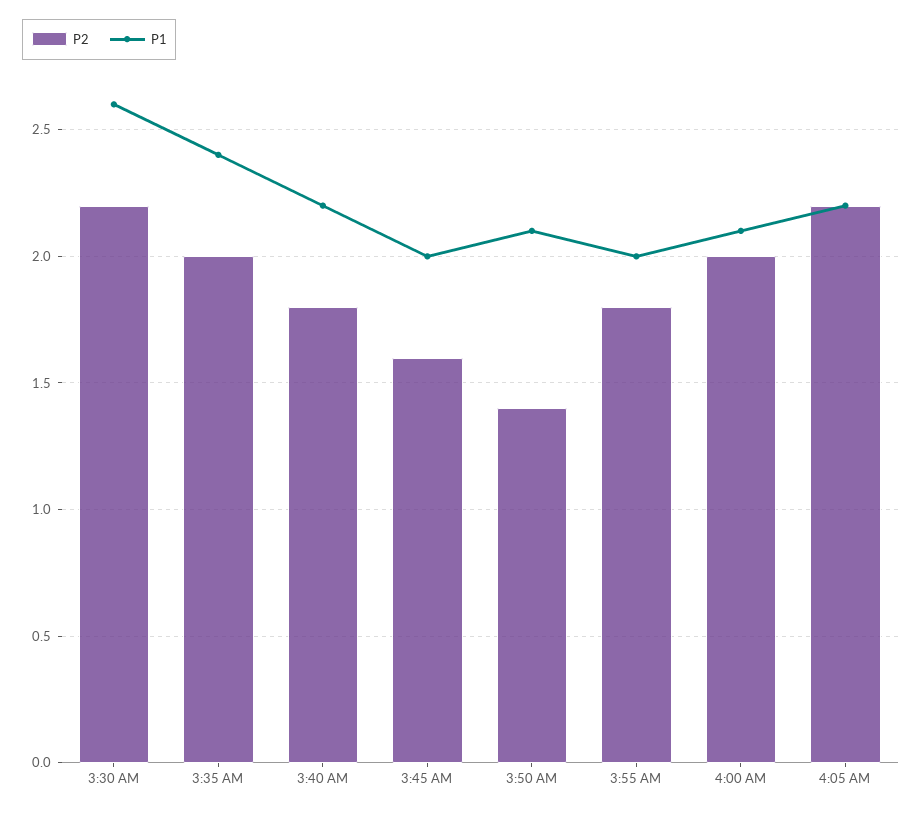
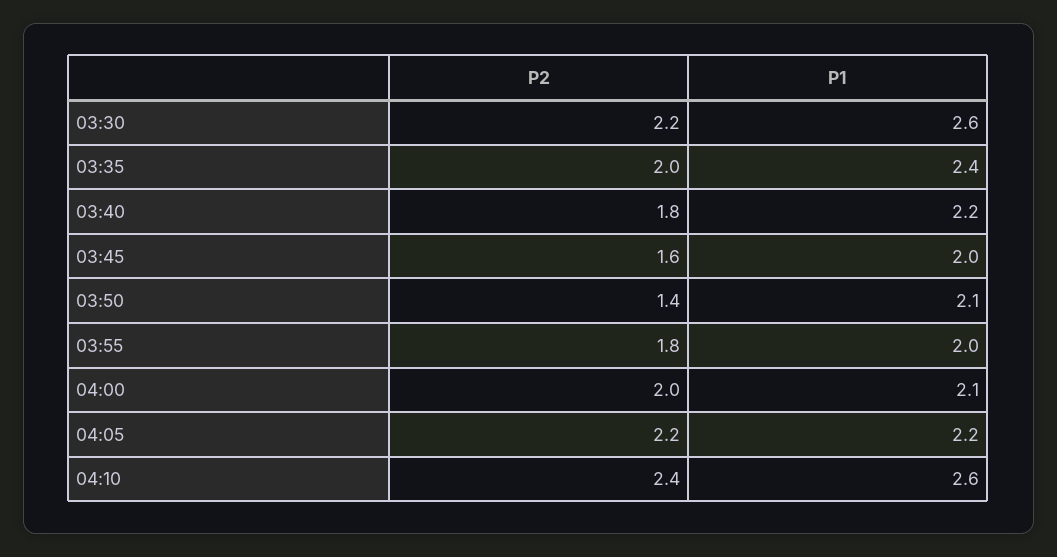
P2, 04:10: none -> 2.4
P1, 04:10: none -> 2.6

